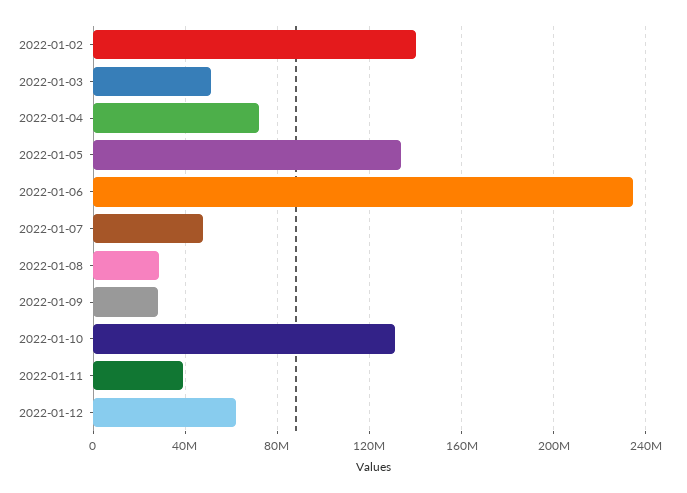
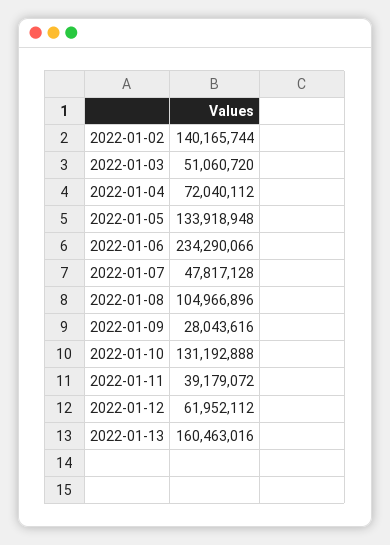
2022-01-08: 30000000 -> 104966896
2022-01-13: none -> 160463016

